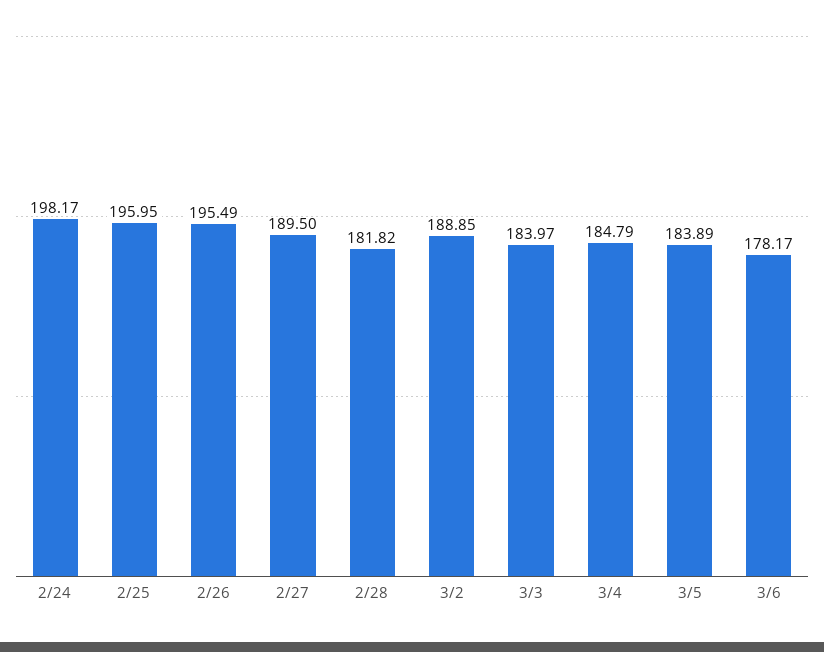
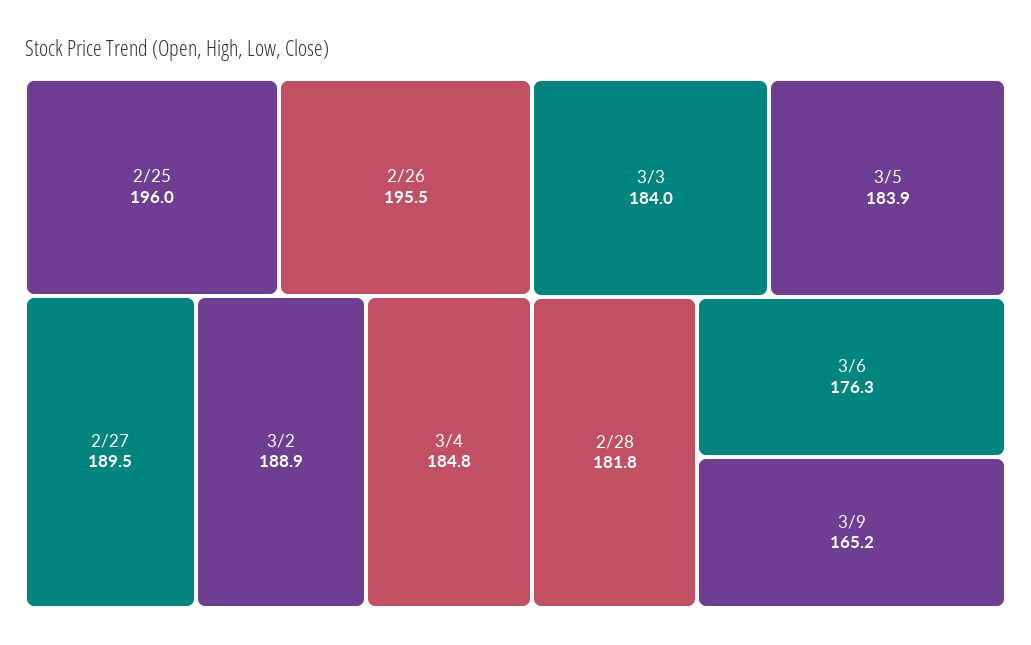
2/24: 198.17 -> none
3/6: 178.17 -> 176.3
3/9: none -> 165.2

